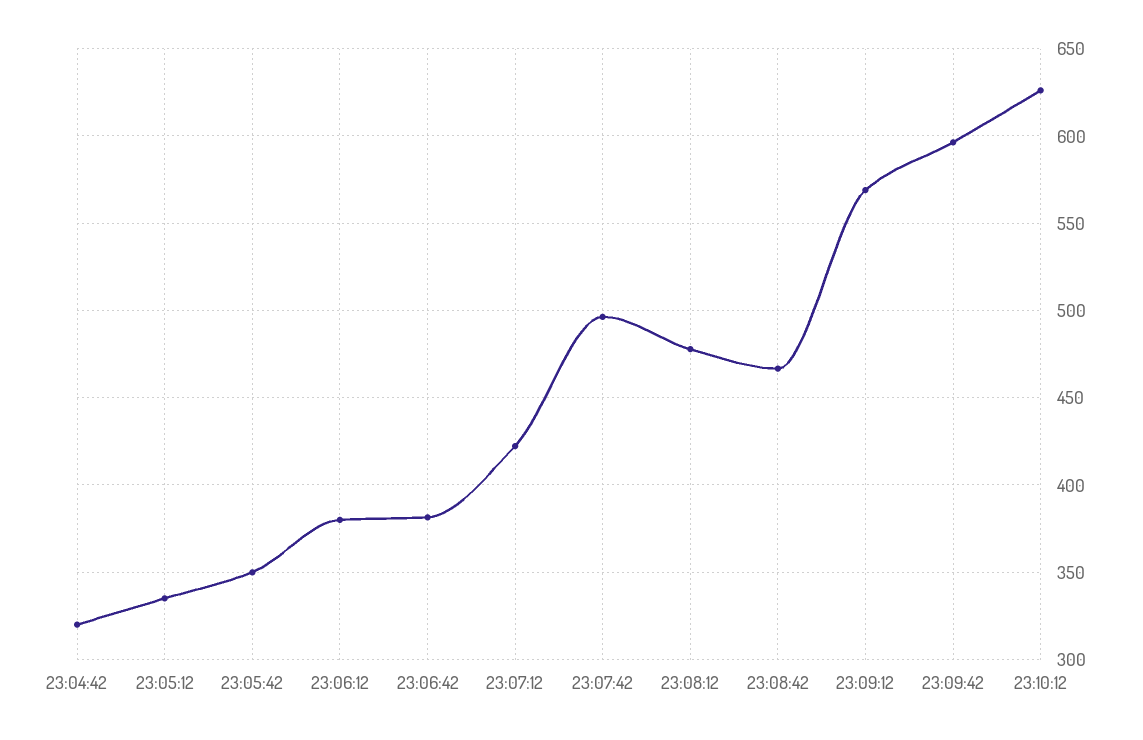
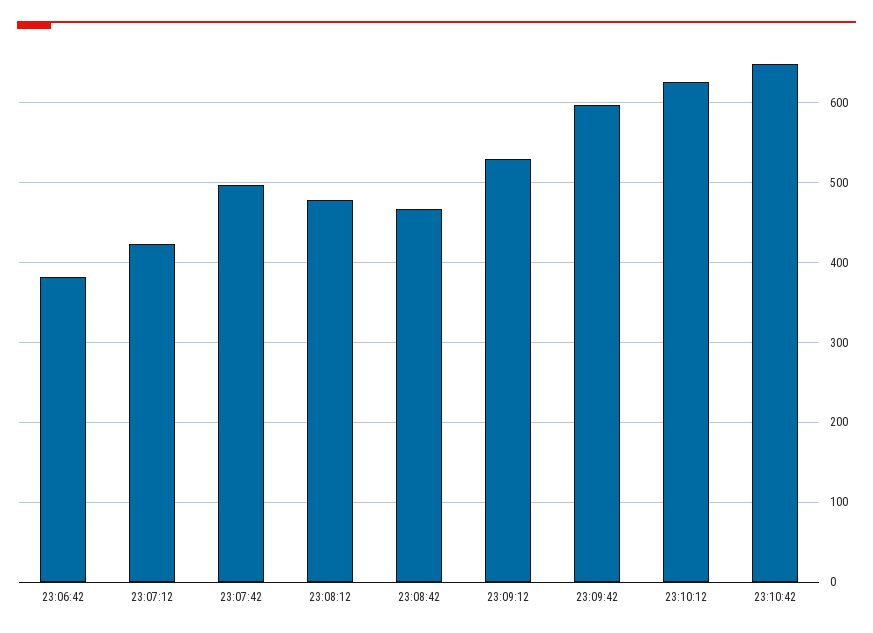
23:04:42: 320 -> none
23:05:12: 335 -> none
23:05:42: 350 -> none
23:06:12: 380 -> none
23:09:12: 570 -> 530
23:10:42: none -> 650

